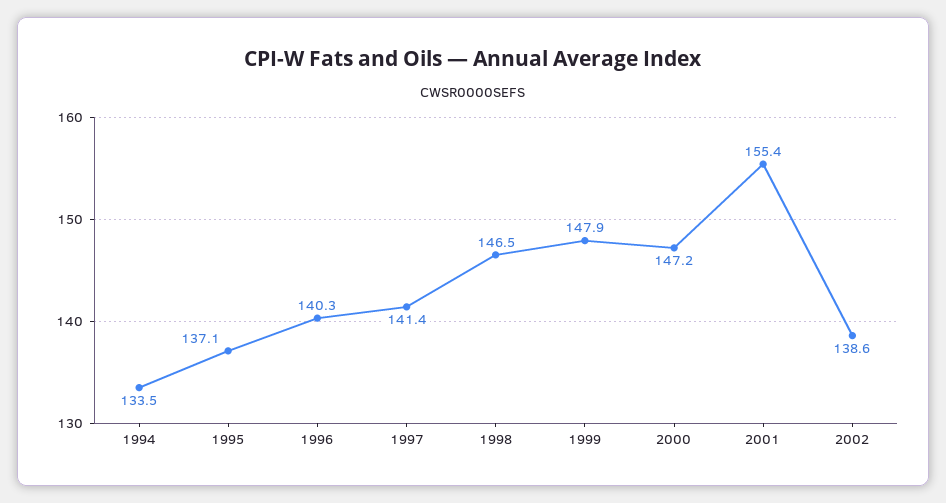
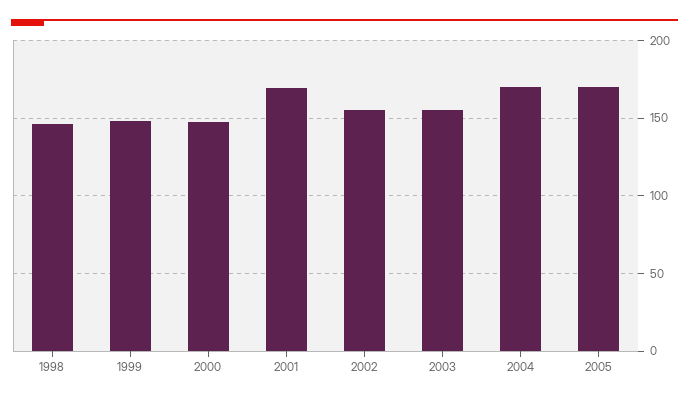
1994: 133.5 -> none
1995: 137.1 -> none
1996: 140.3 -> none
1997: 141.4 -> none
2001: 155.4 -> 170
2002: 138.6 -> 155
2003: none -> 155
2004: none -> 170
2005: none -> 170

